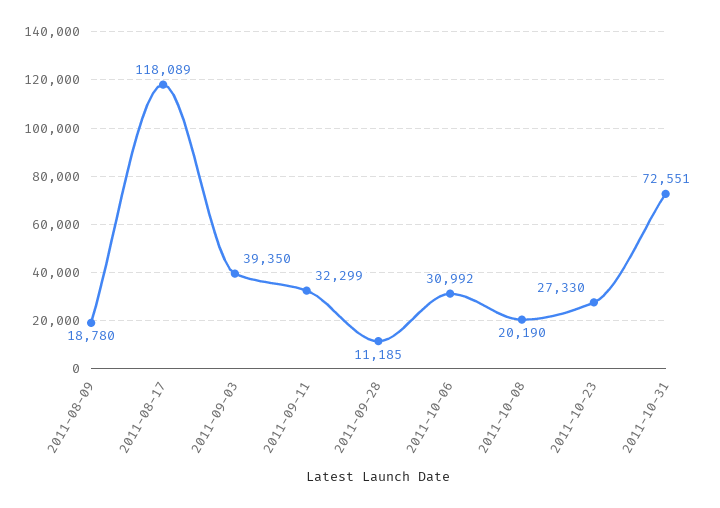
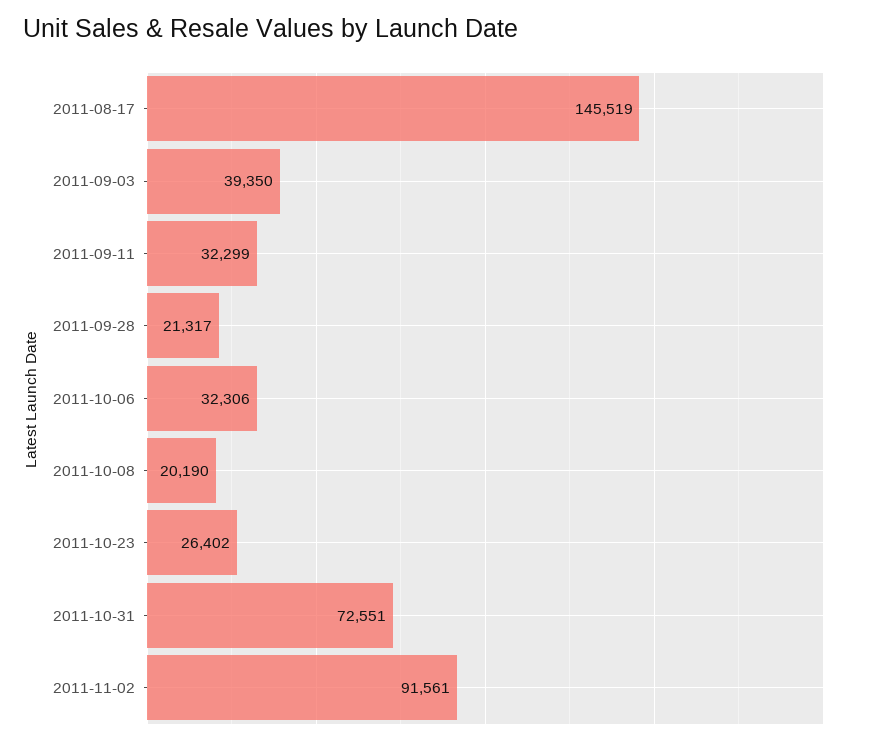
2011-08-09: 18780 -> none
2011-08-17: 118089 -> 145519
2011-09-28: 11185 -> 21317
2011-10-06: 30992 -> 32306
2011-10-23: 27330 -> 26402
2011-11-02: none -> 91561

